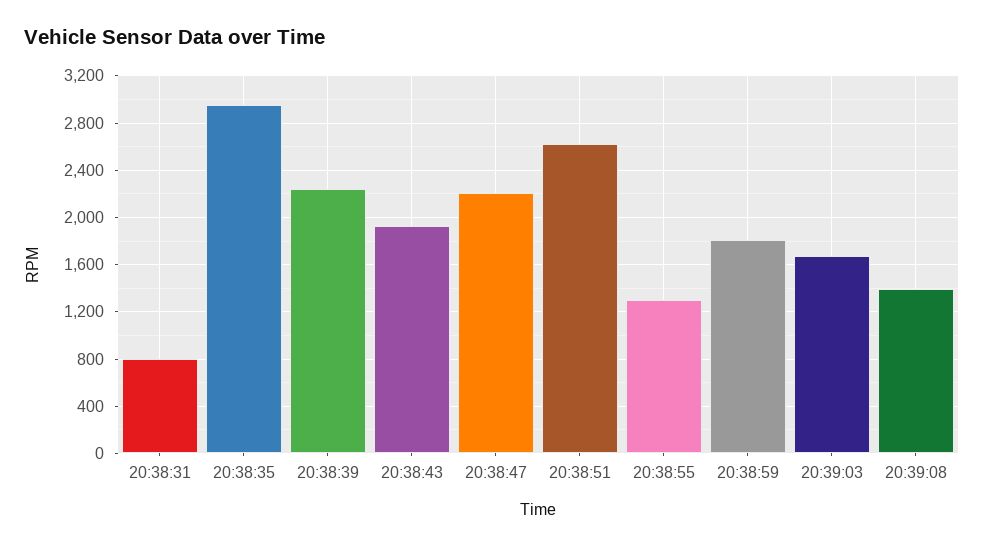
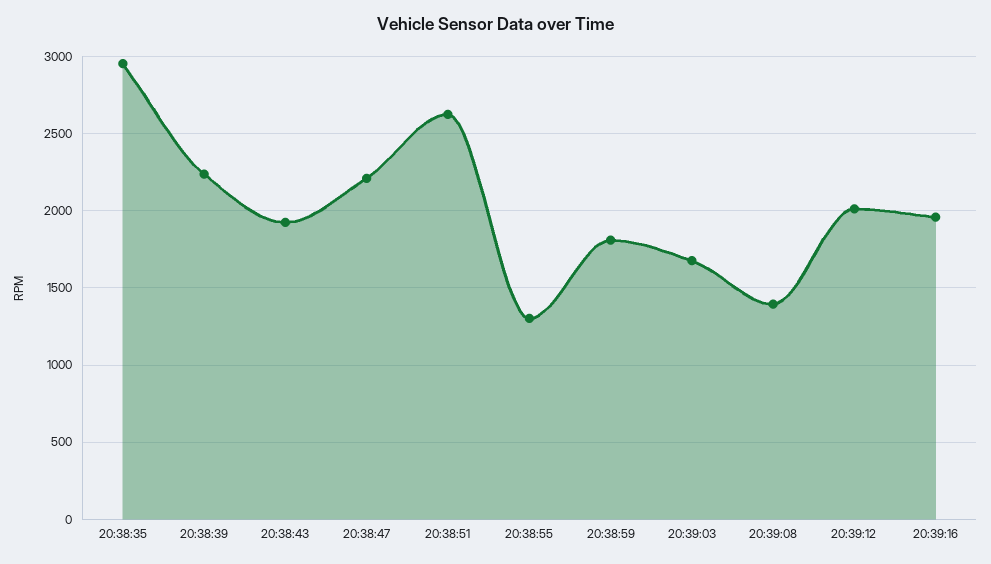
20:38:31: 800 -> none
20:39:12: none -> 2000
20:39:16: none -> 1950

